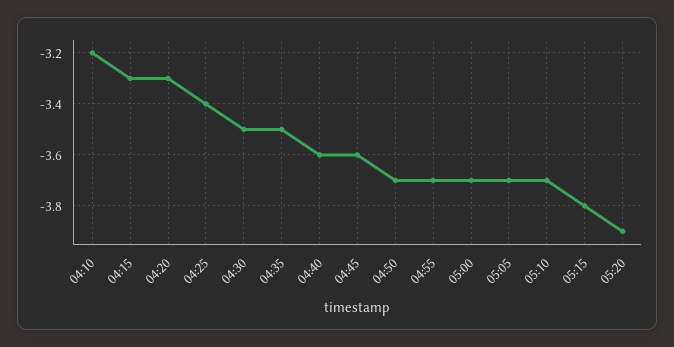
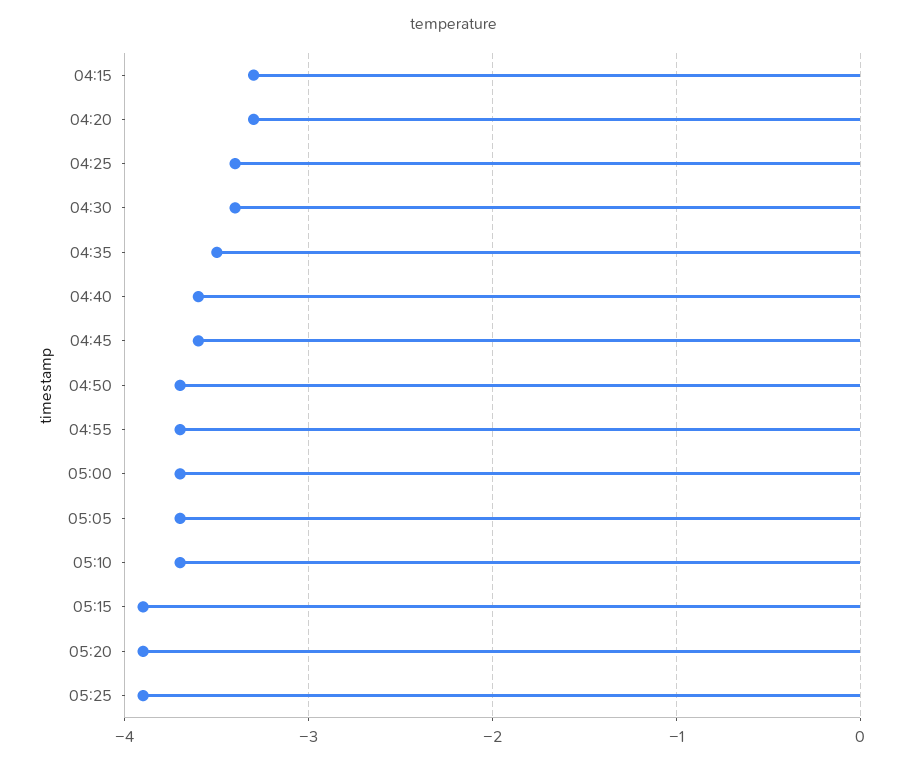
04:10: -3.2 -> none
04:30: -3.5 -> -3.4
05:15: -3.8 -> -3.9
05:25: none -> -3.9

